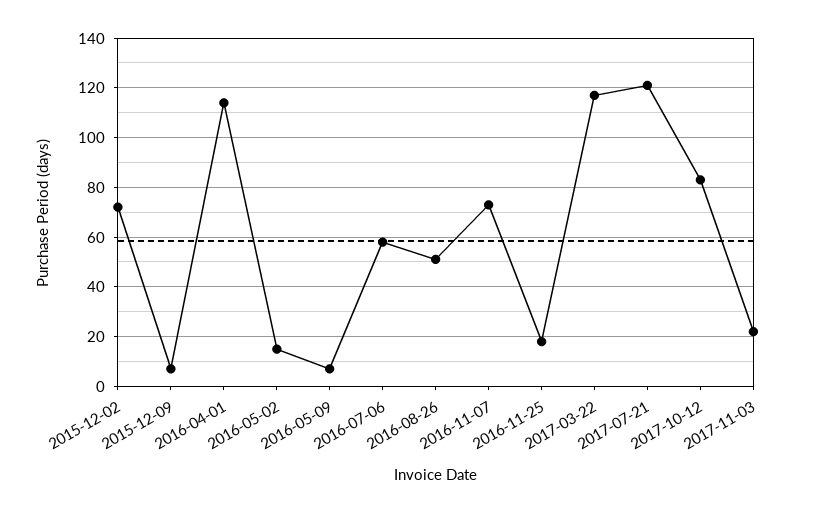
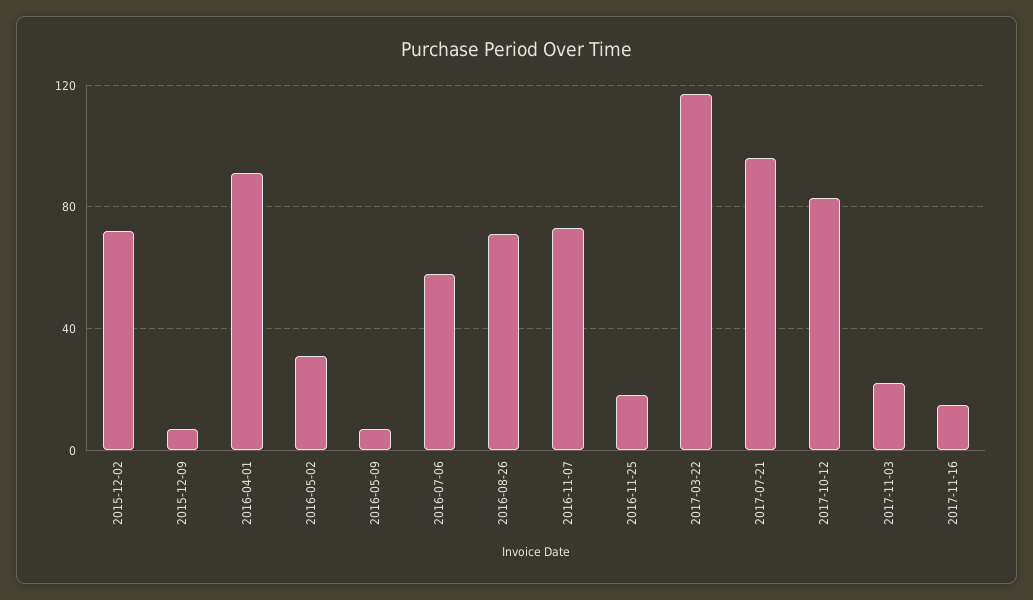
2016-04-01: 115 -> 90
2016-05-02: 15 -> 30
2016-08-26: 50 -> 70
2017-07-21: 120 -> 95
2017-11-16: none -> 15

